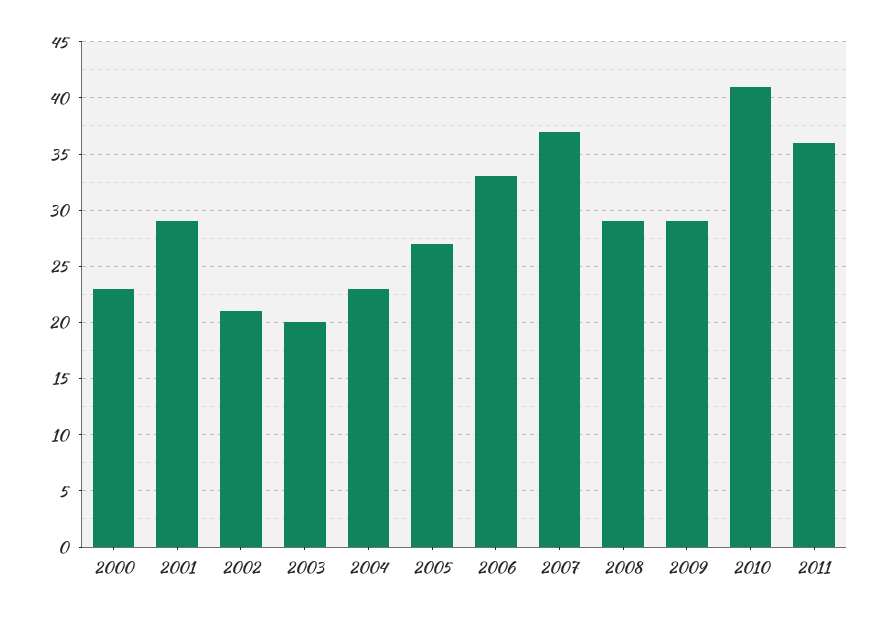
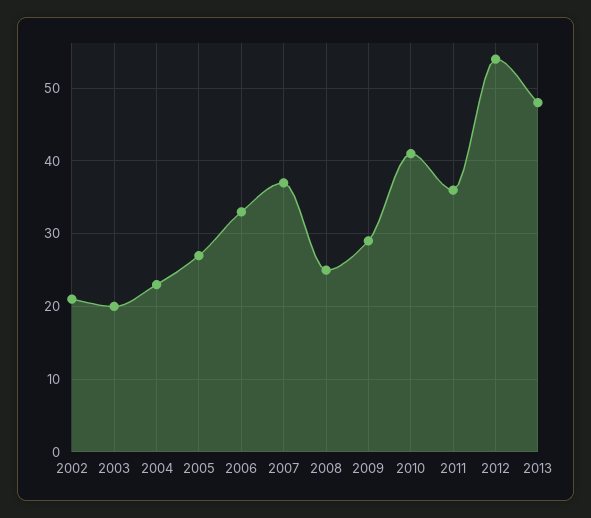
2000: 23 -> none
2001: 29 -> none
2008: 29 -> 25
2012: none -> 54
2013: none -> 48

